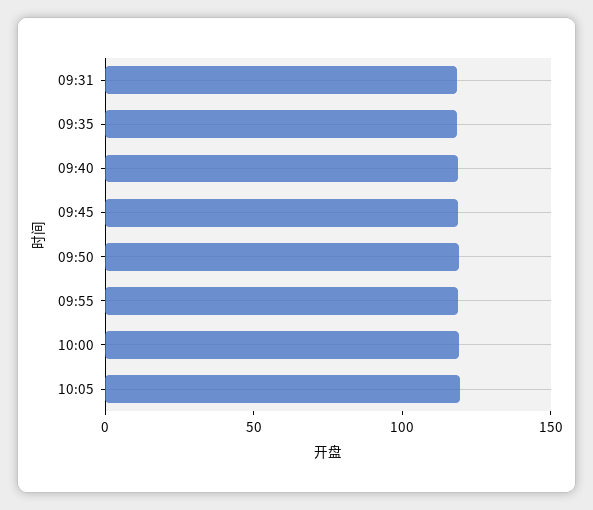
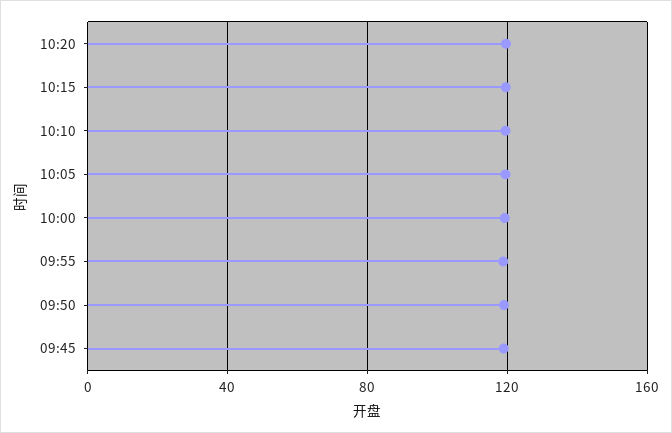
09:31: 120 -> none
09:35: 120 -> none
09:40: 120 -> none
10:20: none -> 120
10:15: none -> 120
10:10: none -> 120

